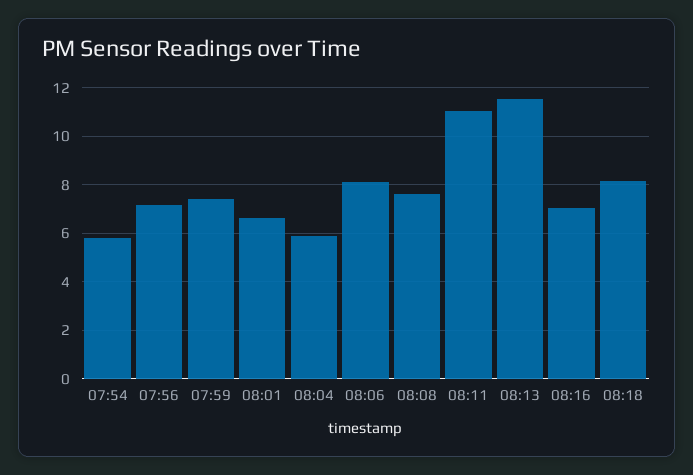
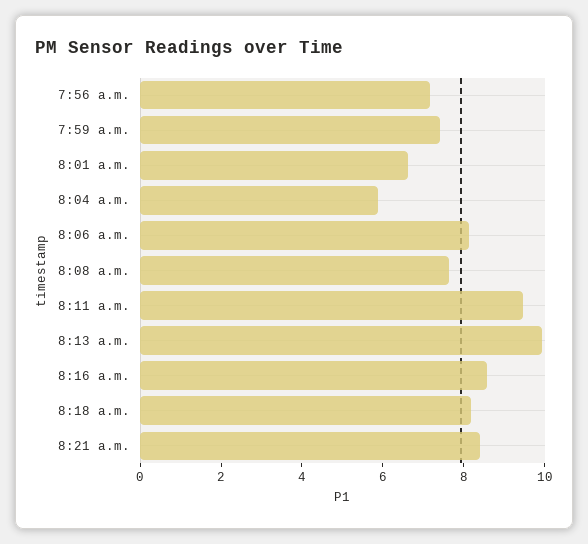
07:54: 5.75 -> none
08:11: 11 -> 9.5
08:13: 11.5 -> 10
08:16: 7 -> 8.5
8:21 a.m.: none -> 8.5

